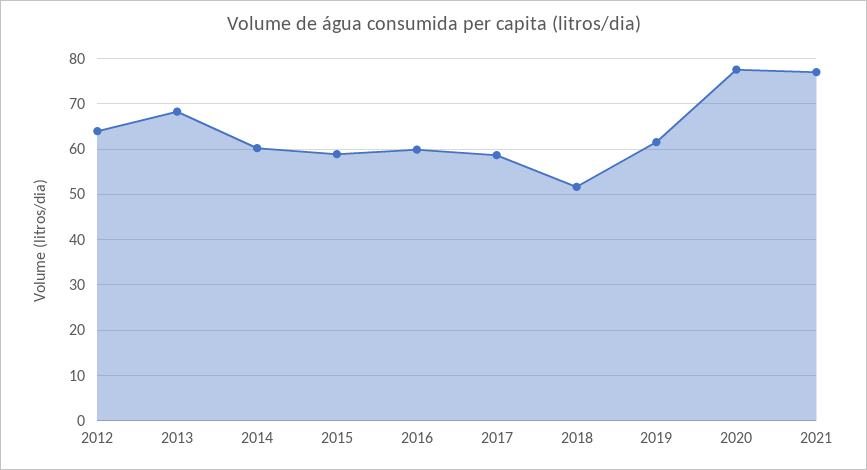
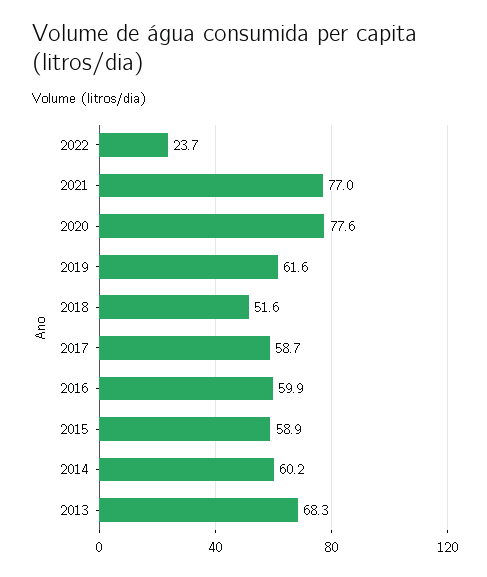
2012: 64 -> none
2022: none -> 23.7

